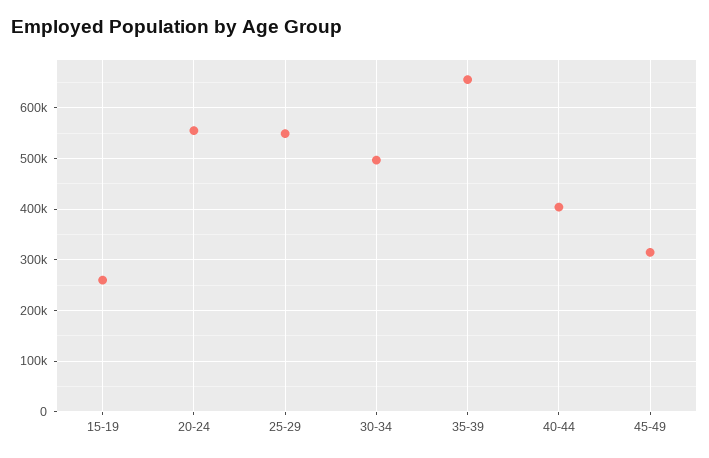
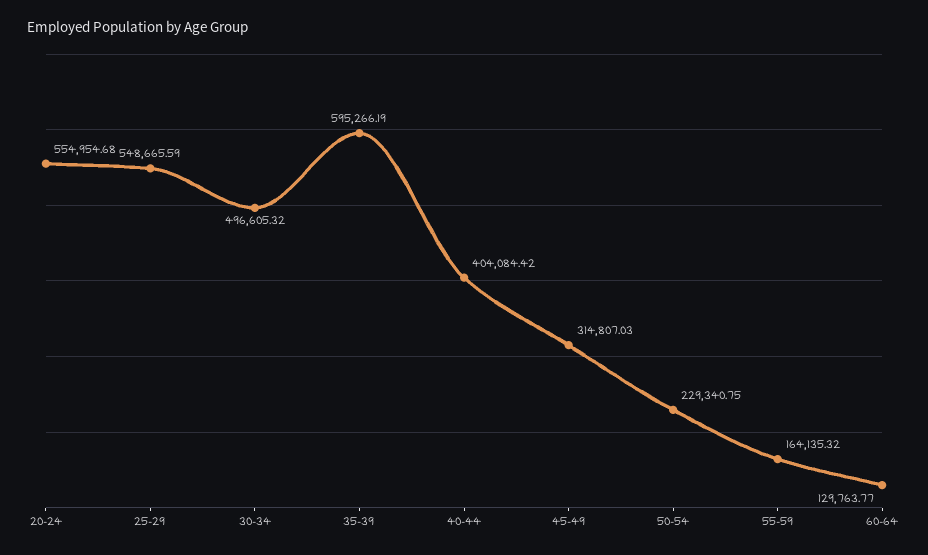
15-19: 260000 -> none
35-39: 660000 -> 595266.19
50-54: none -> 229340.75
55-59: none -> 164135.32
60-64: none -> 129763.77

